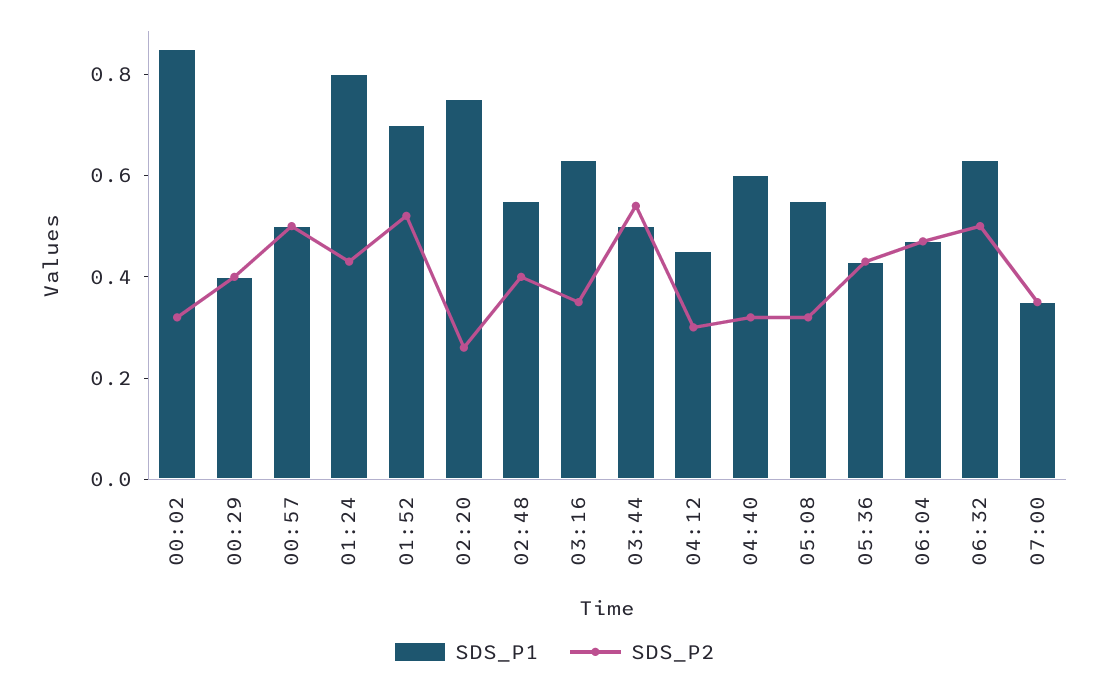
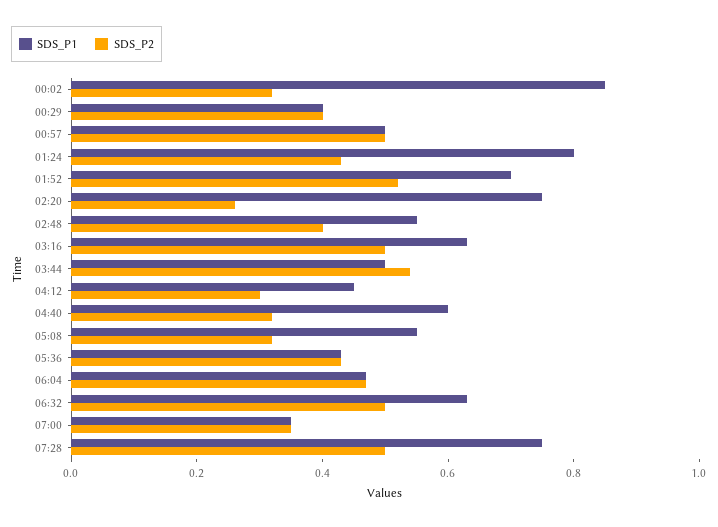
SDS_P2, 03:16: 0.35 -> 0.5
SDS_P1, 07:28: none -> 0.75
SDS_P2, 07:28: none -> 0.5

